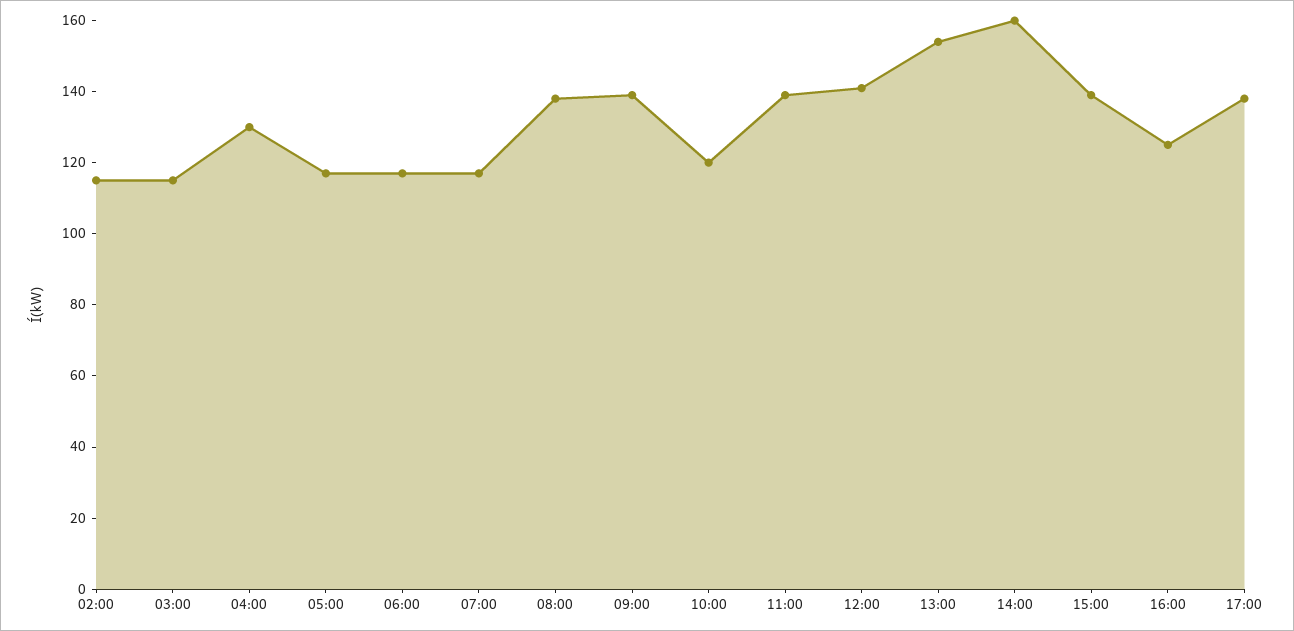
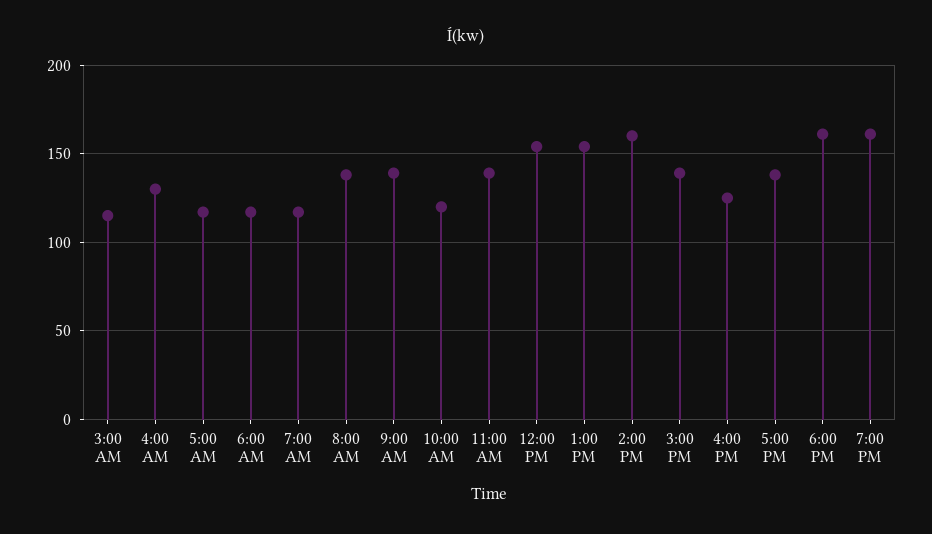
02:00: 115 -> none
12:00: 140 -> 155
6:00 PM: none -> 160
7:00 PM: none -> 160

